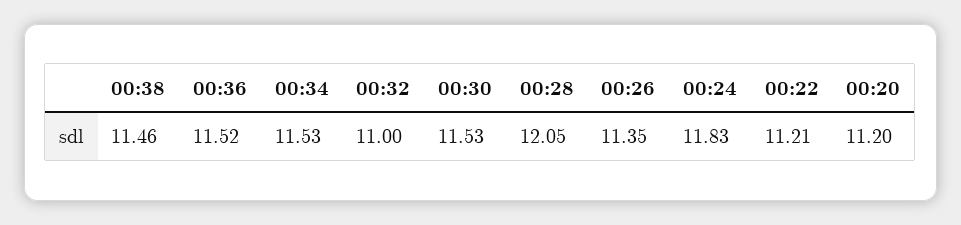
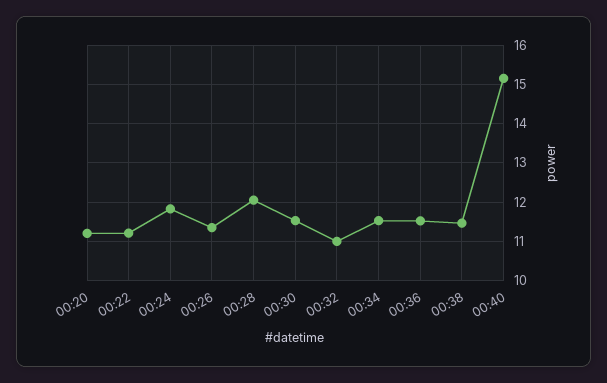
00:40: none -> 15.2

